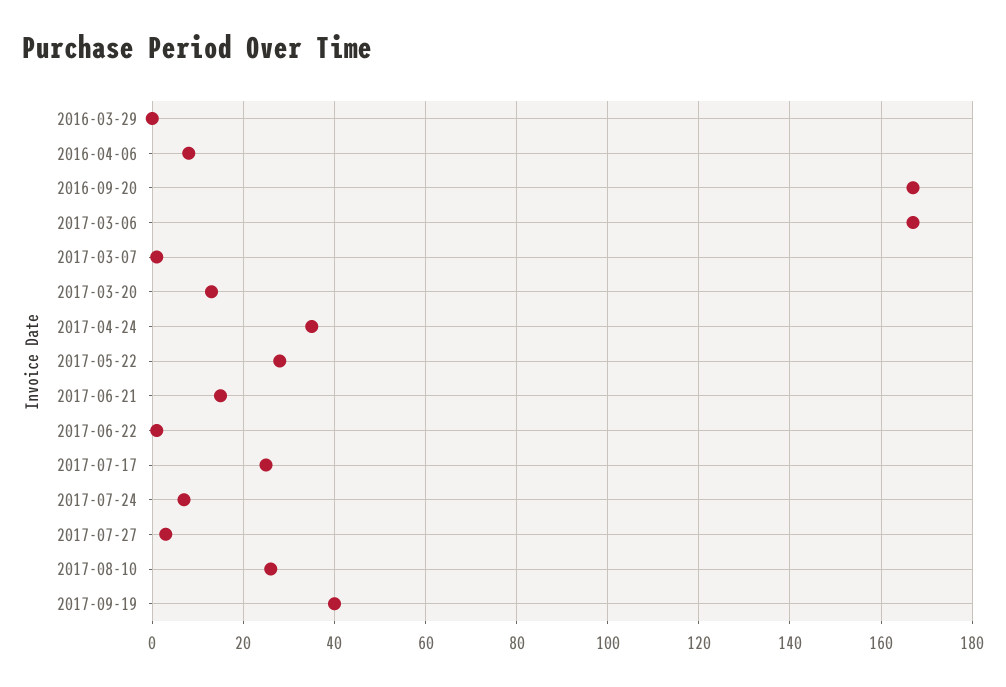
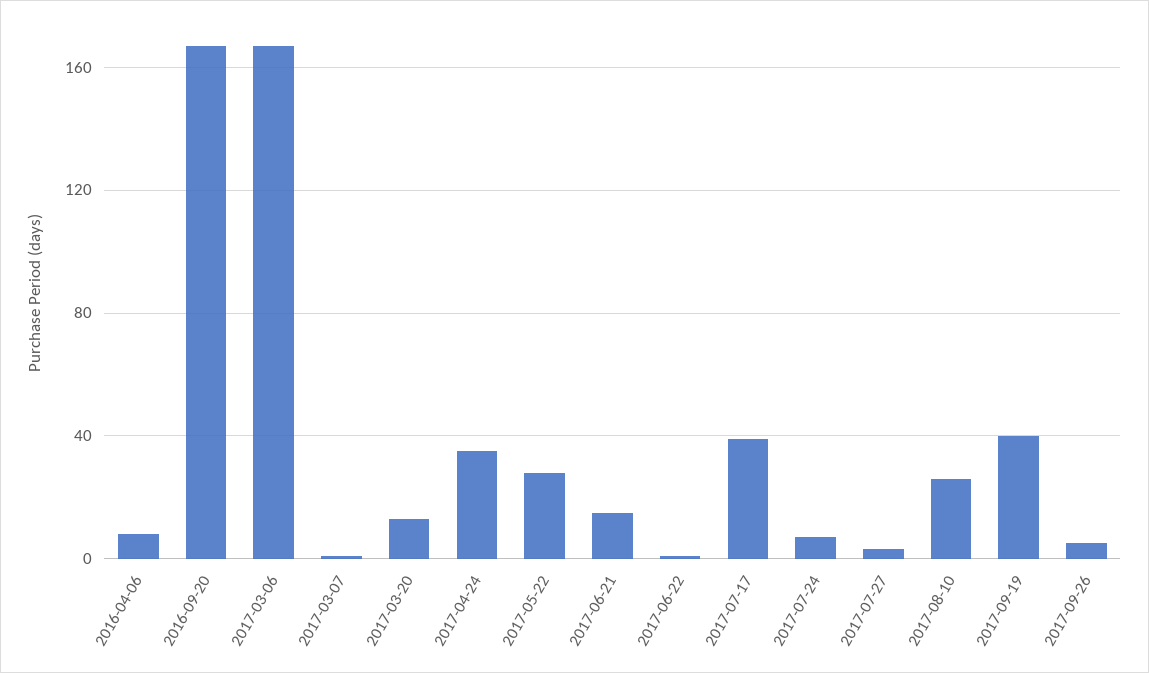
2016-03-29: 0 -> none
2017-07-17: 25 -> 40
2017-09-26: none -> 5

